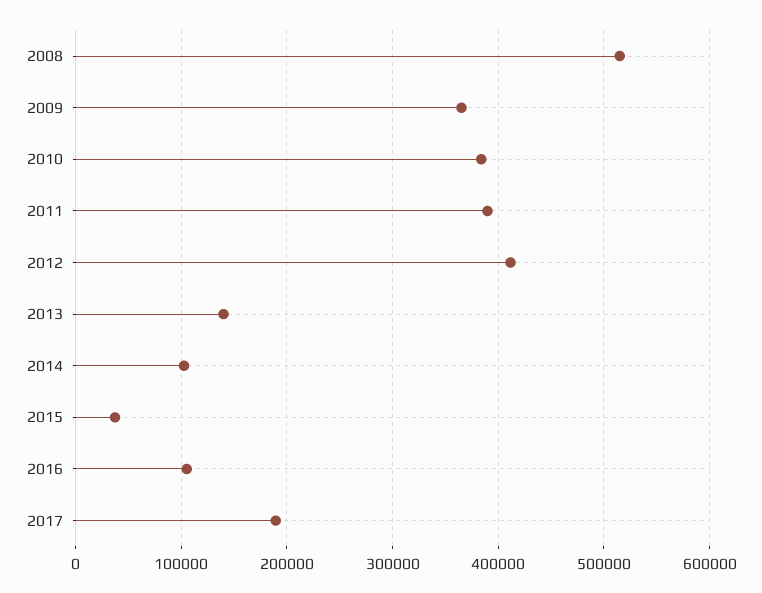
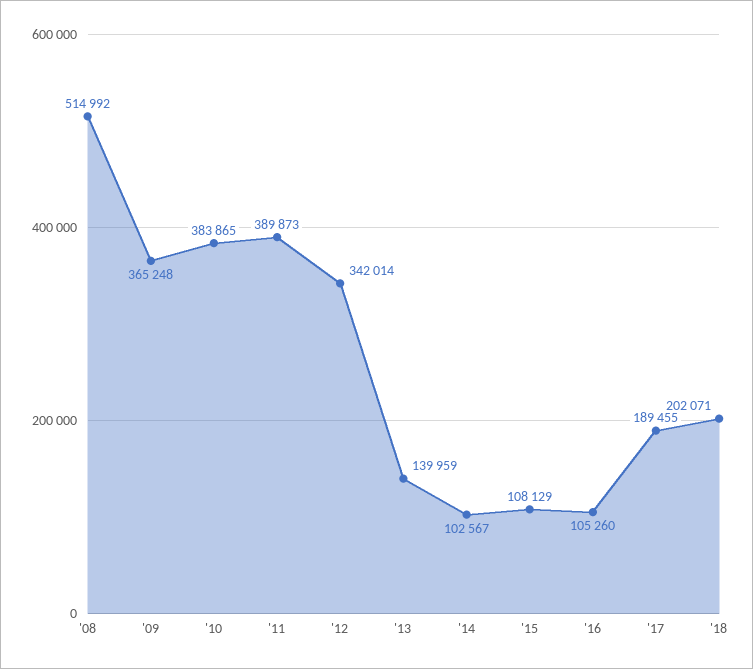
2012: 410000 -> 342014
2015: 40000 -> 108129
'18: none -> 202071

